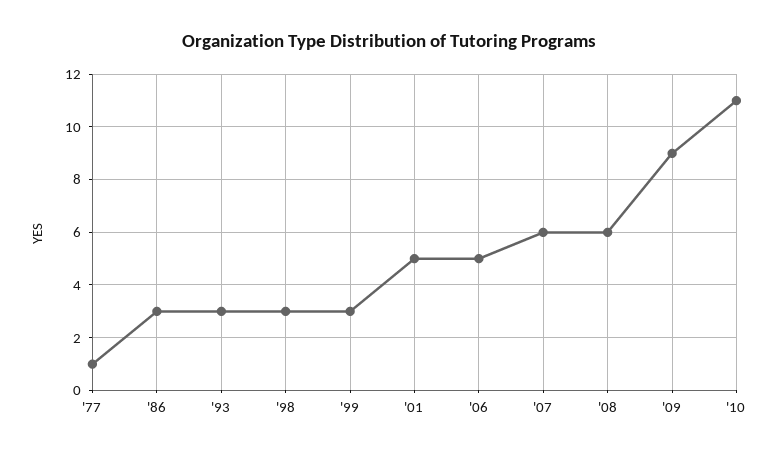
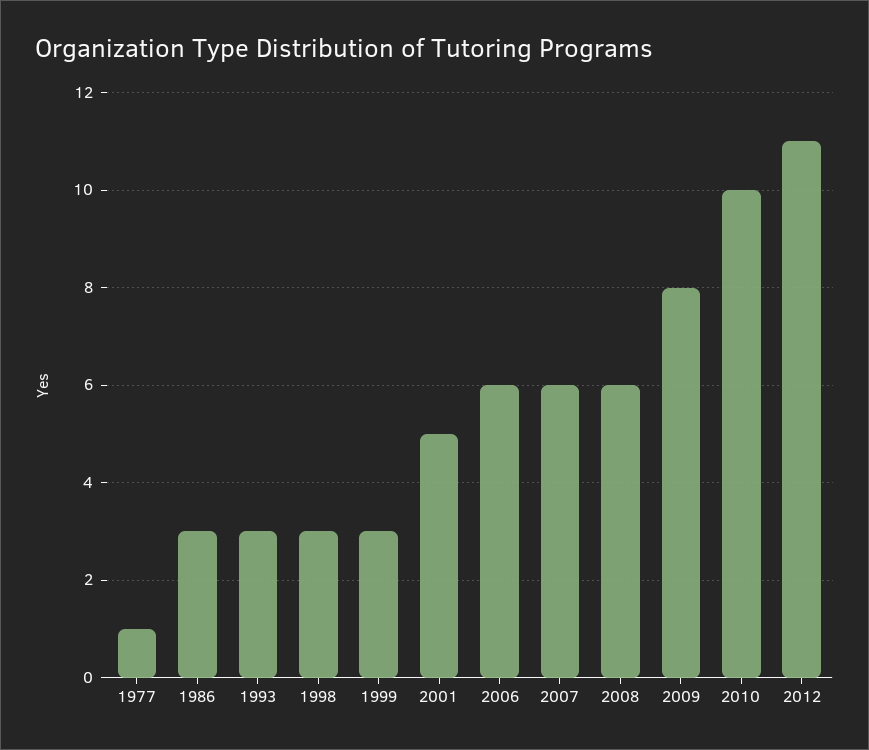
'06: 5 -> 6
'09: 9 -> 8
'10: 11 -> 10
2012: none -> 11

